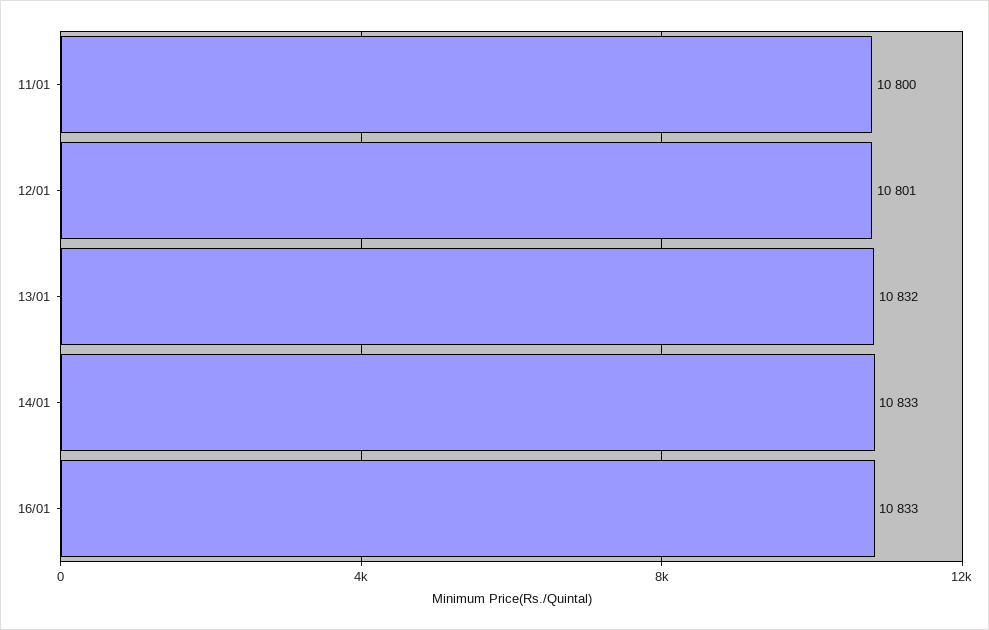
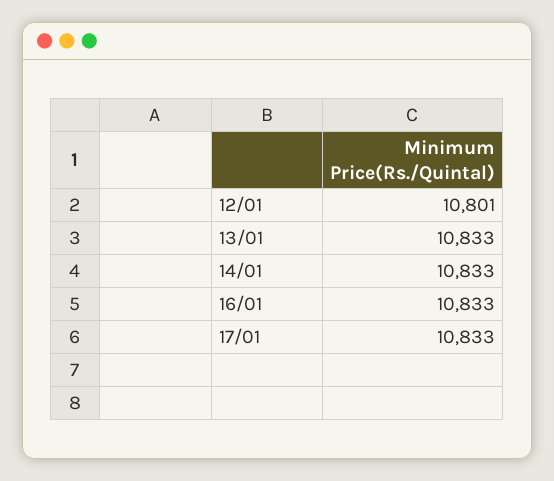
11/01: 10800 -> none
13/01: 10832 -> 10833
17/01: none -> 10833

